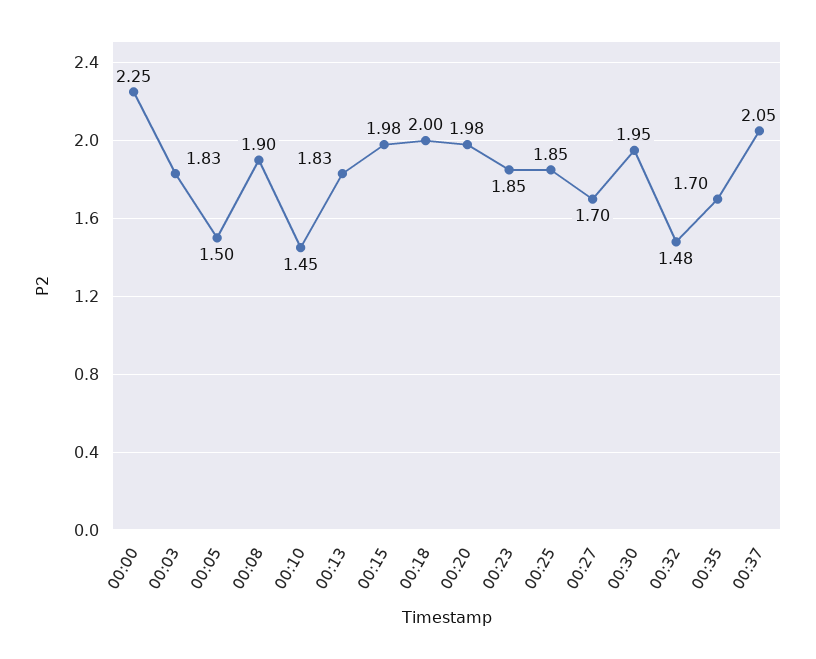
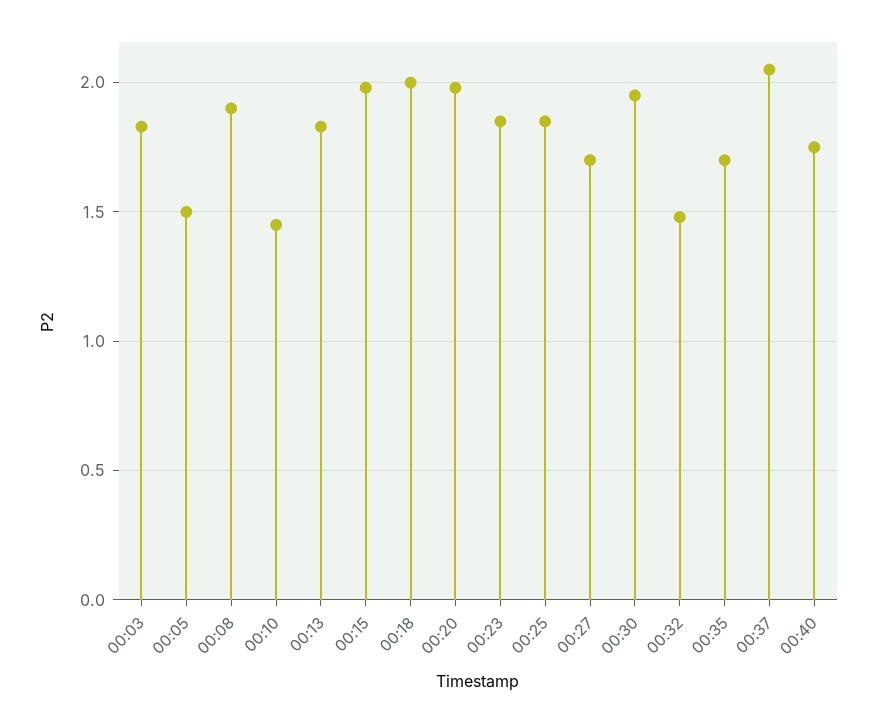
00:00: 2.25 -> none
00:40: none -> 1.75

